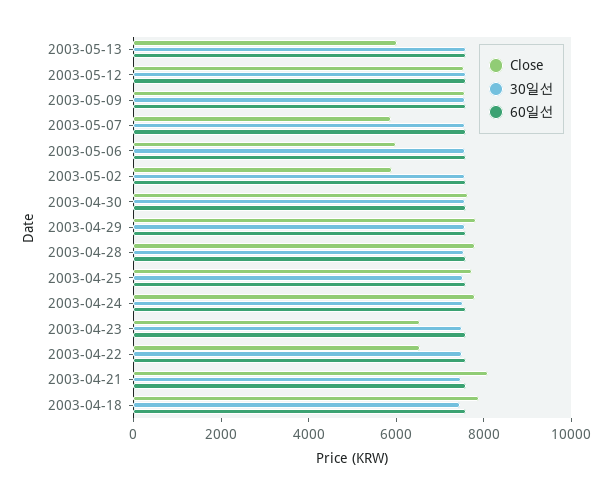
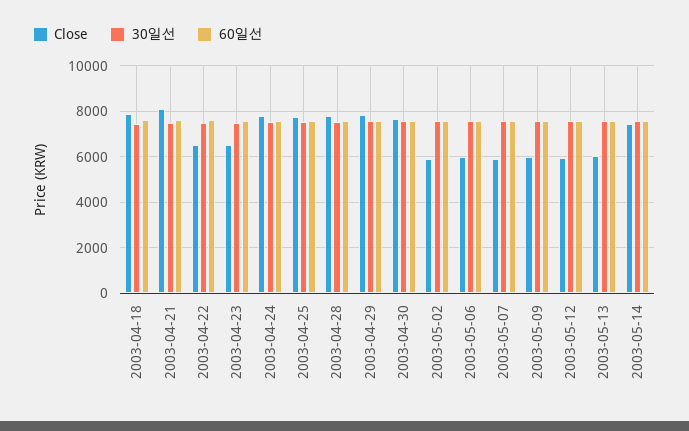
Close, 2003-05-12: 7500 -> 6000
Close, 2003-05-09: 7500 -> 6000
Close, 2003-05-14: none -> 7500
30일선, 2003-05-14: none -> 7500
60일선, 2003-05-14: none -> 7500

